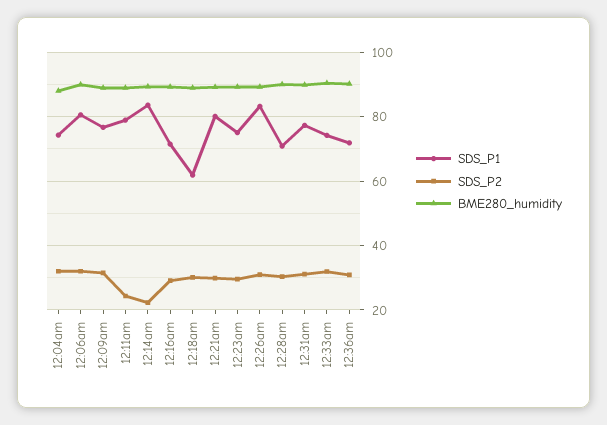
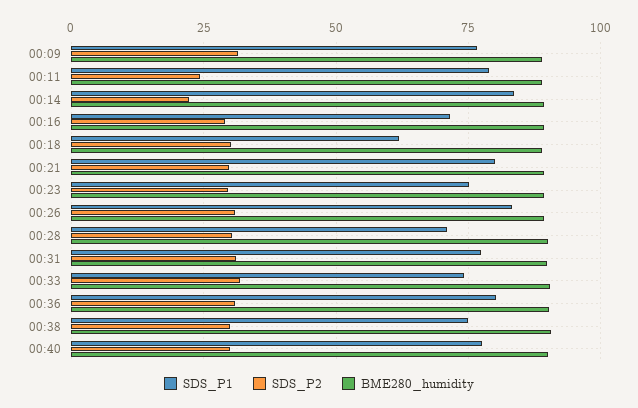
SDS_P1, 12:04am: 74 -> none
SDS_P2, 12:04am: 32 -> none
BME280_humidity, 12:04am: 88 -> none
SDS_P1, 12:06am: 80 -> none
SDS_P2, 12:06am: 32 -> none
BME280_humidity, 12:06am: 90 -> none
SDS_P1, 12:36am: 72 -> 80
SDS_P1, 00:38: none -> 75
SDS_P2, 00:38: none -> 30
BME280_humidity, 00:38: none -> 90
SDS_P1, 00:40: none -> 77.5
SDS_P2, 00:40: none -> 30
BME280_humidity, 00:40: none -> 90

